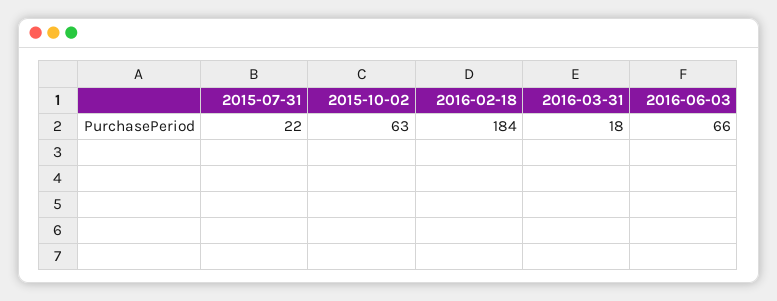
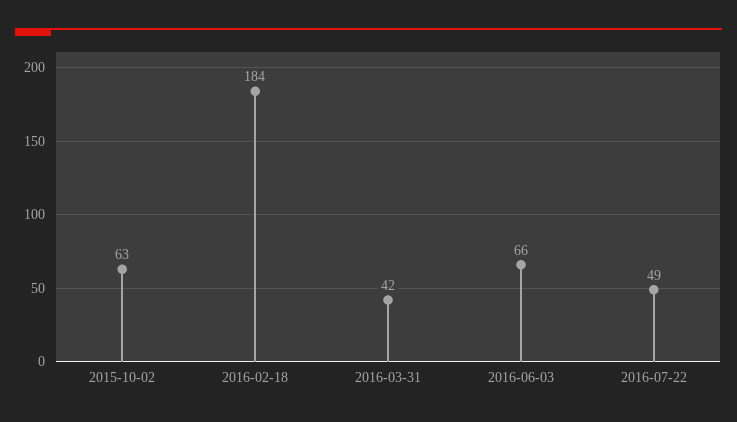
2015-07-31: 22 -> none
2016-03-31: 18 -> 42
2016-07-22: none -> 49

